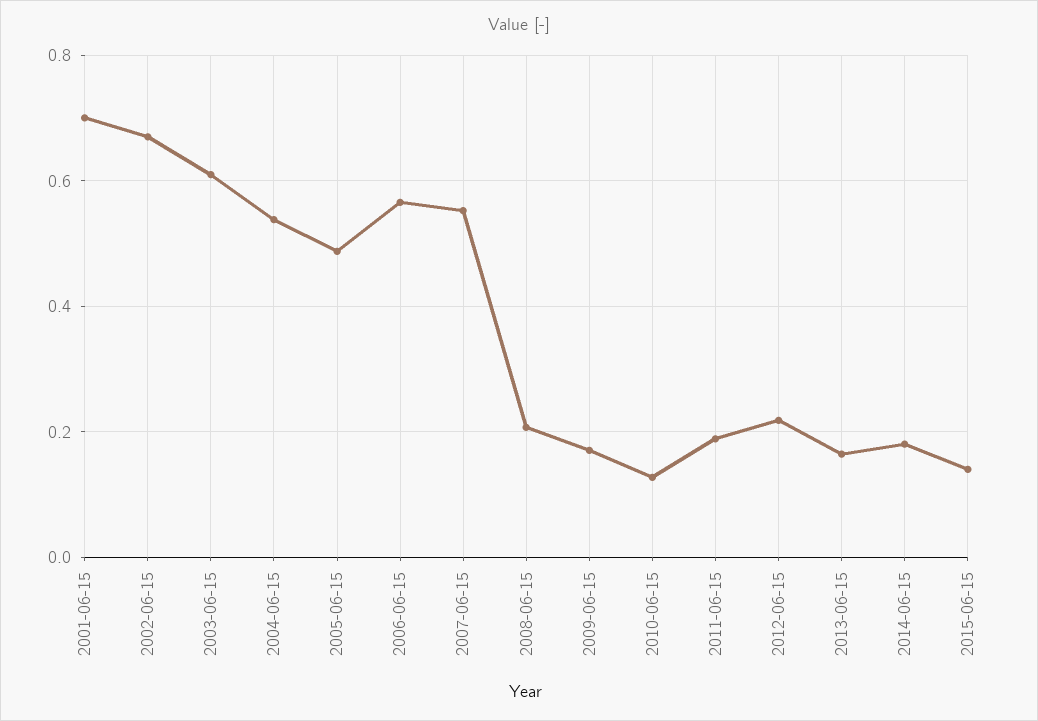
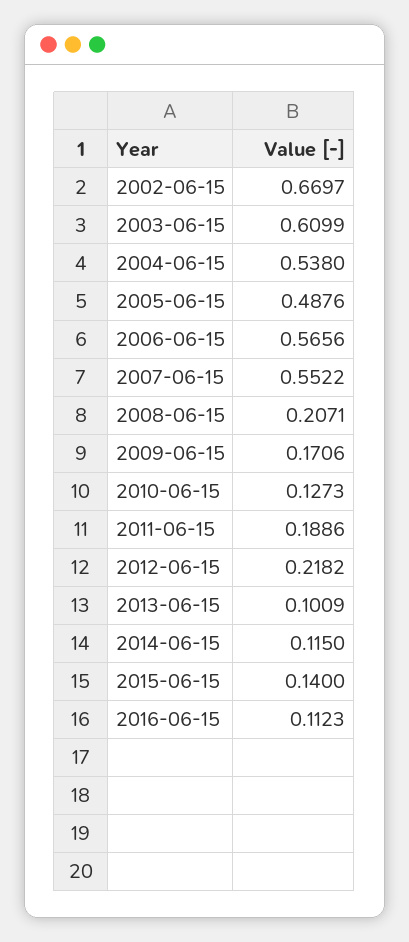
2001-06-15: 0.7 -> none
2013-06-15: 0.16 -> 0.1009
2014-06-15: 0.18 -> 0.115
2016-06-15: none -> 0.1123

